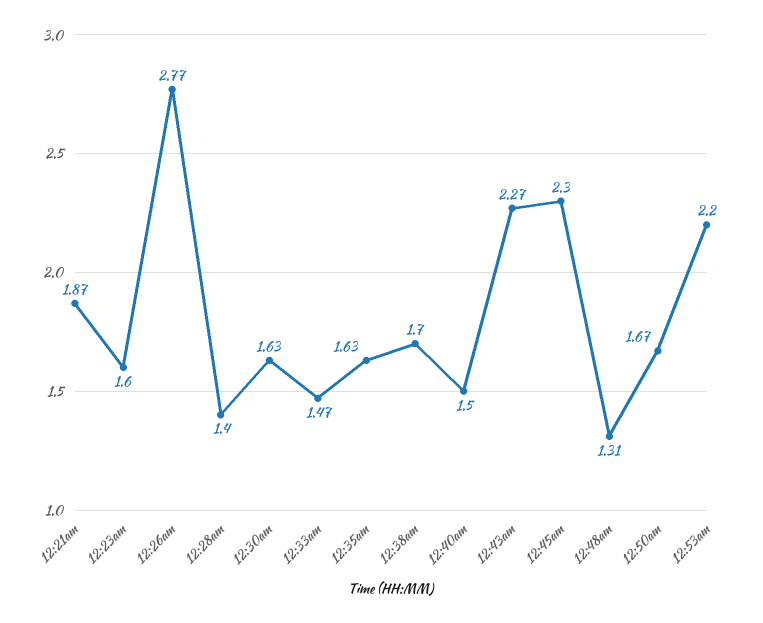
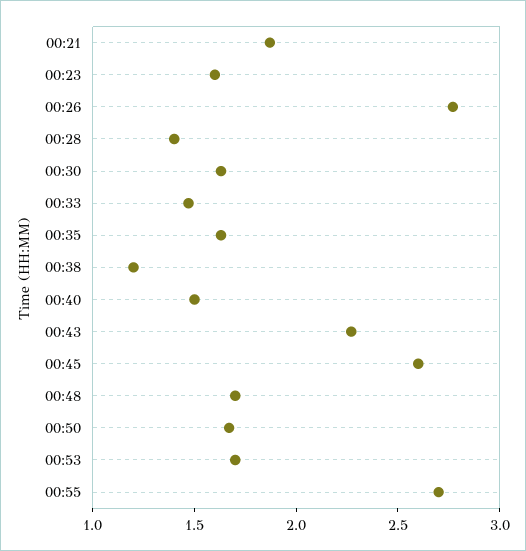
12:38am: 1.7 -> 1.2
12:45am: 2.3 -> 2.6
12:48am: 1.31 -> 1.7
12:53am: 2.2 -> 1.7
00:55: none -> 2.7

